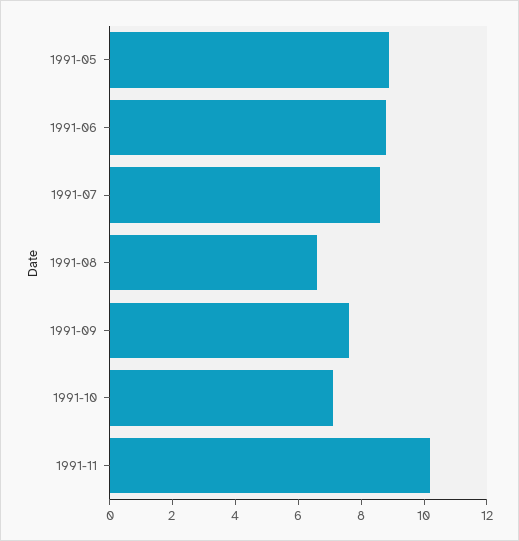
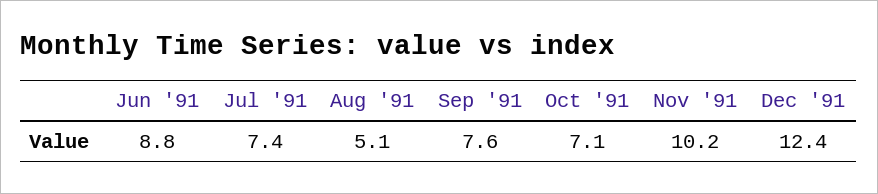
1991-05: 9 -> none
1991-07: 8.5 -> 7.4
1991-08: 6.5 -> 5.1
Dec '91: none -> 12.4

